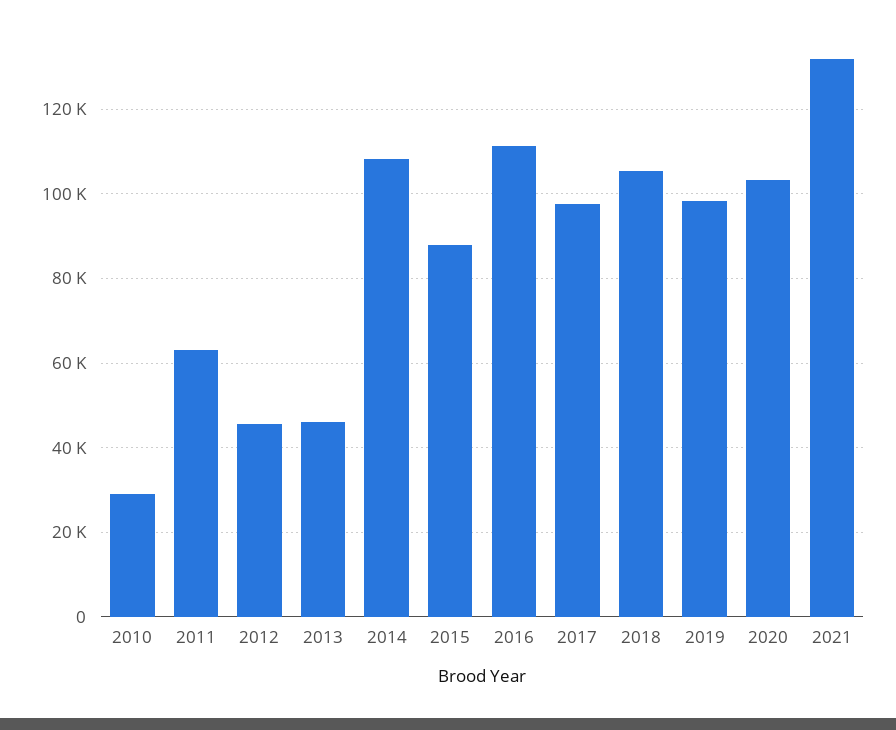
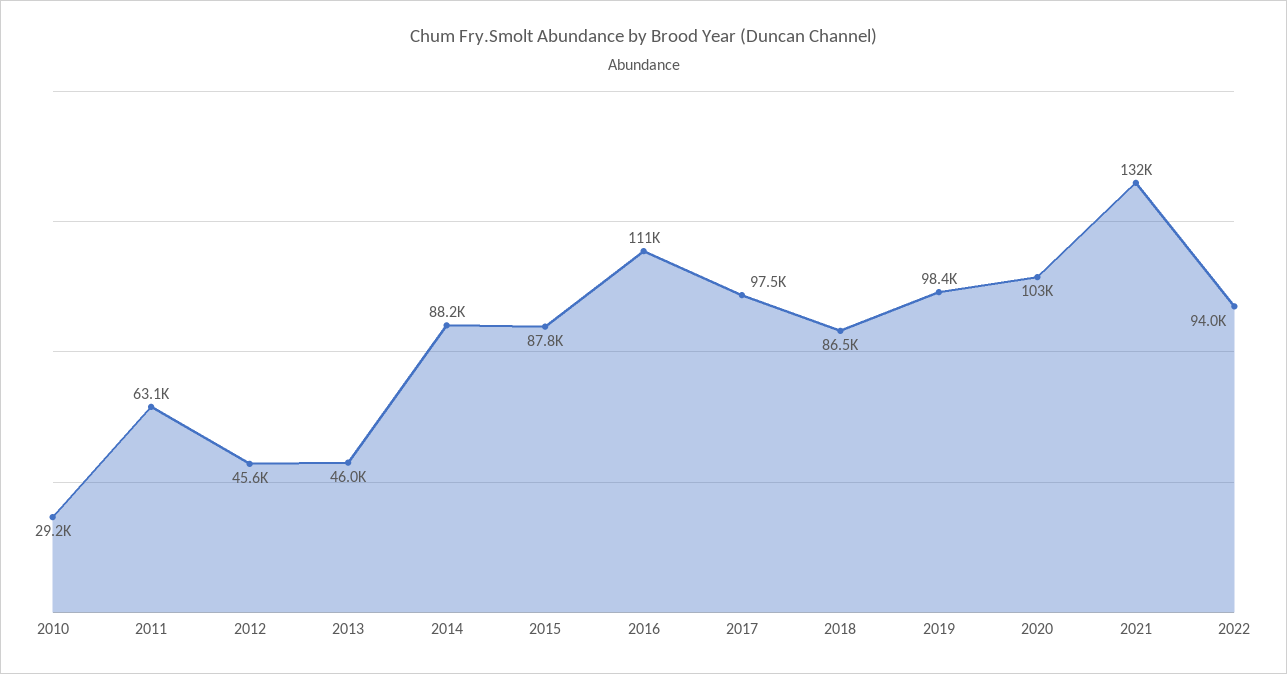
2014: 108000 -> 88200
2018: 106000 -> 86500
2022: none -> 94000

